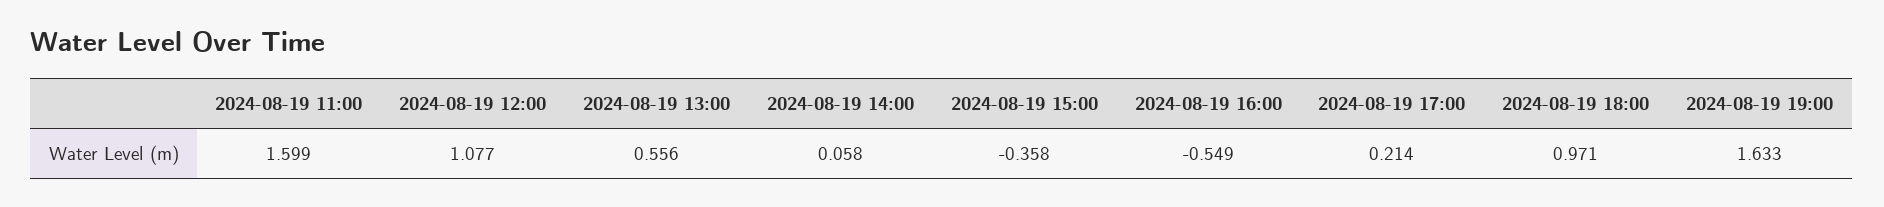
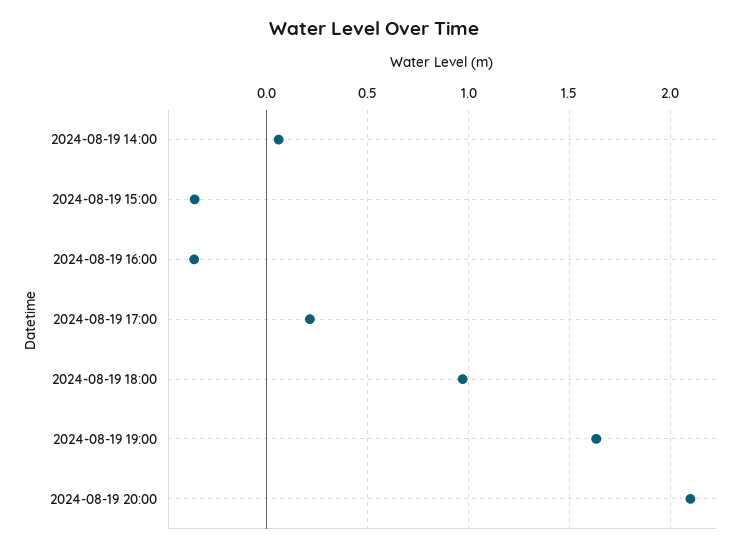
2024-08-19 11:00: 1.599 -> none
2024-08-19 12:00: 1.077 -> none
2024-08-19 13:00: 0.556 -> none
2024-08-19 16:00: -0.549 -> -0.35
2024-08-19 20:00: none -> 2.1

